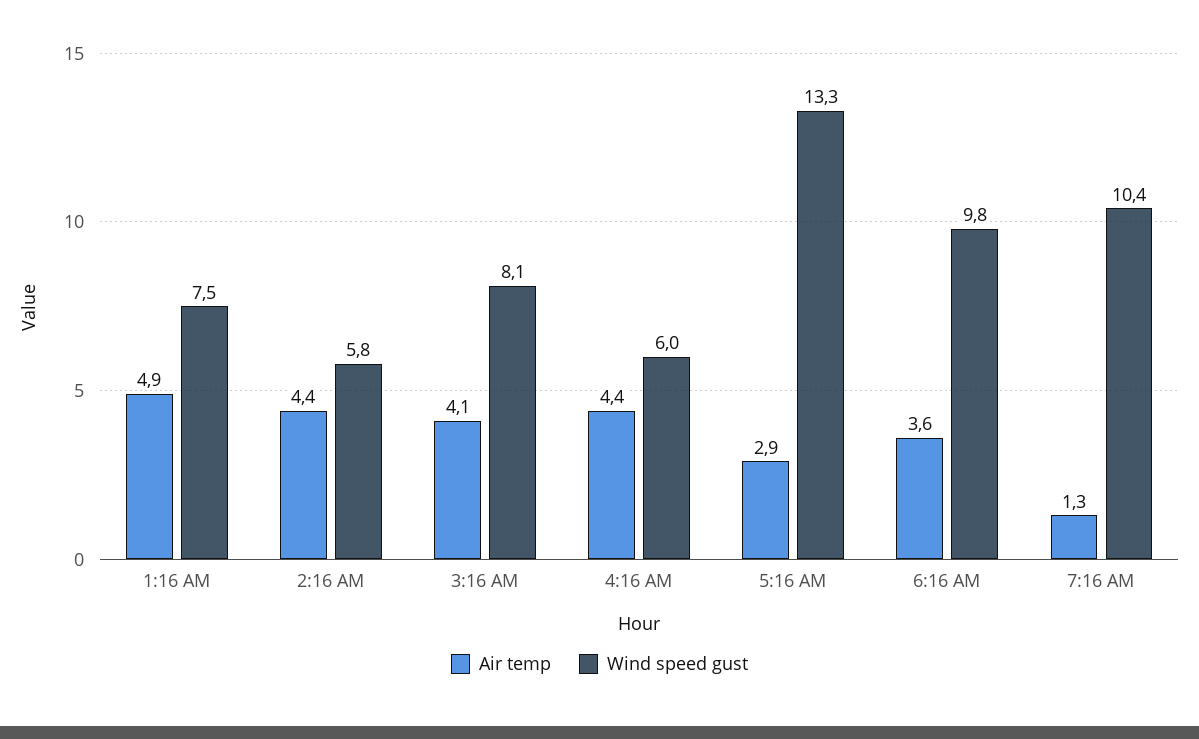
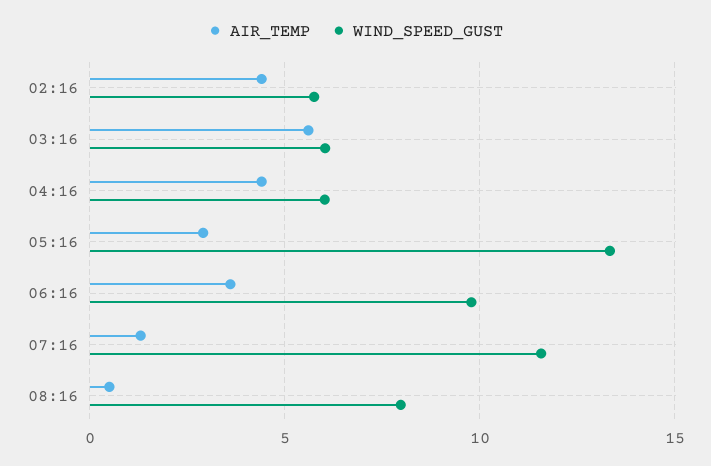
Air temp, 1:16 AM: 4.9 -> none
Wind speed gust, 1:16 AM: 7.5 -> none
Air temp, 3:16 AM: 4.1 -> 5.5
Wind speed gust, 3:16 AM: 8.1 -> 6
Wind speed gust, 7:16 AM: 10.4 -> 11.5
Air temp, 08:16: none -> 0.5
Wind speed gust, 08:16: none -> 8

